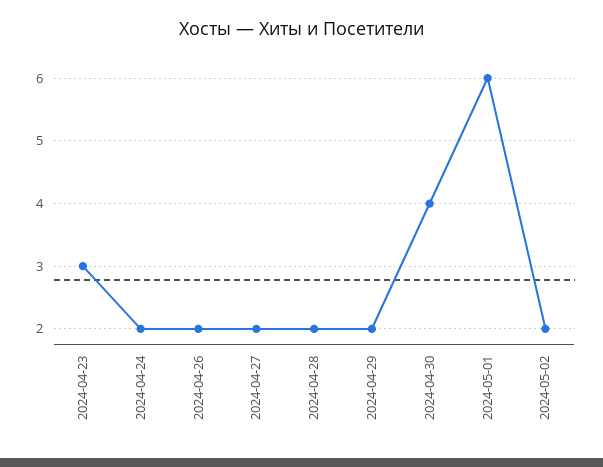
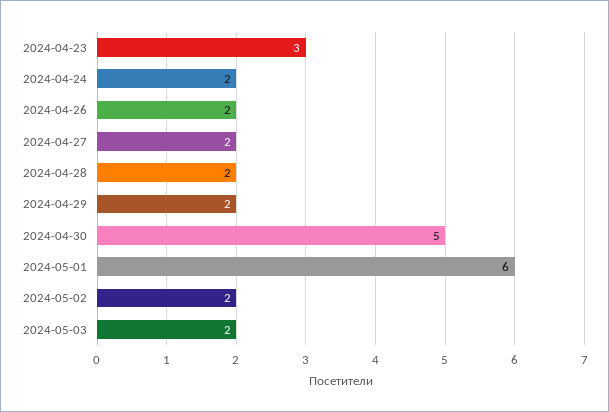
2024-04-30: 4 -> 5
2024-05-03: none -> 2

